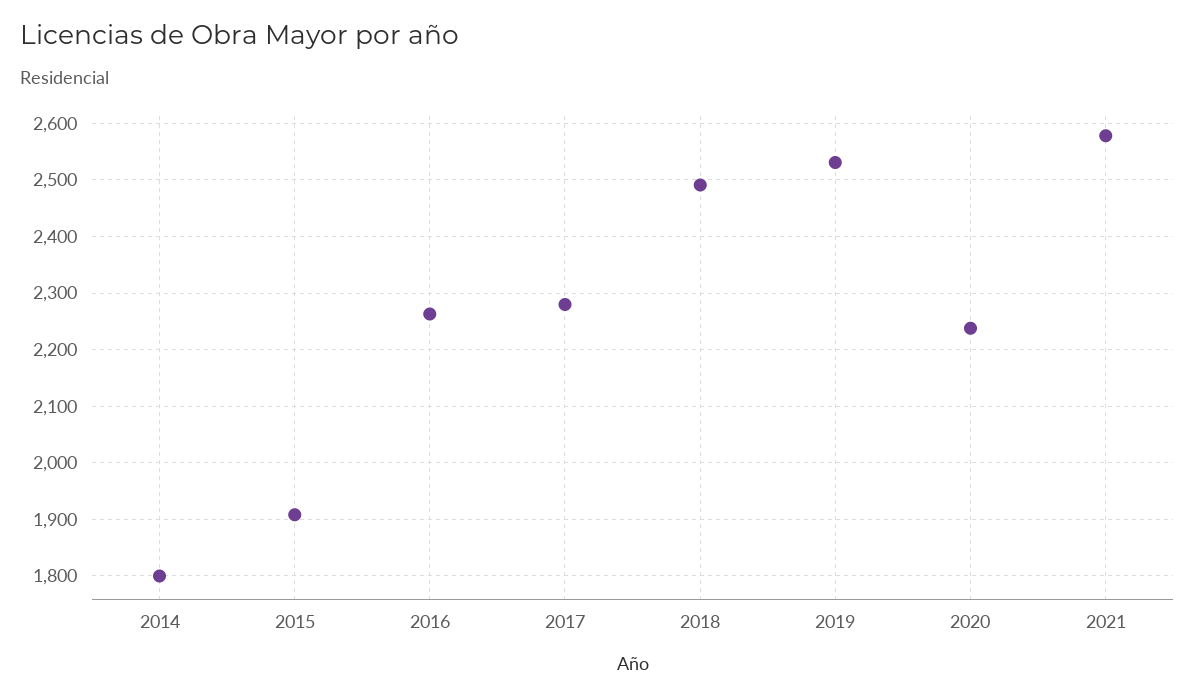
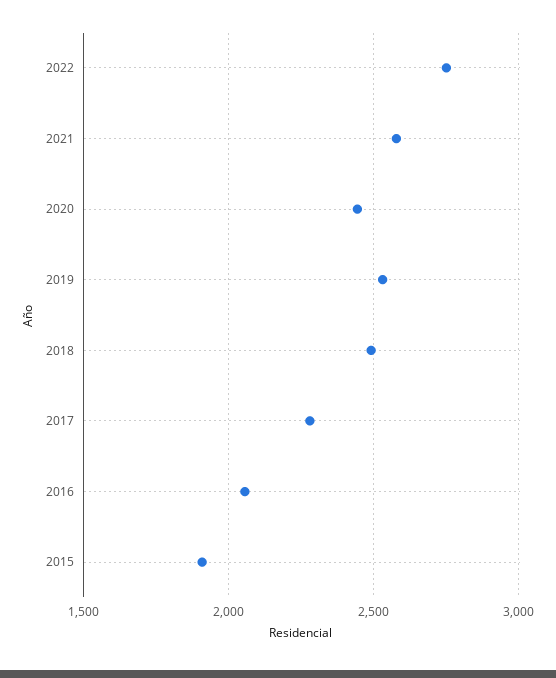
2014: 1800 -> none
2016: 2260 -> 2050
2020: 2240 -> 2450
2022: none -> 2750

